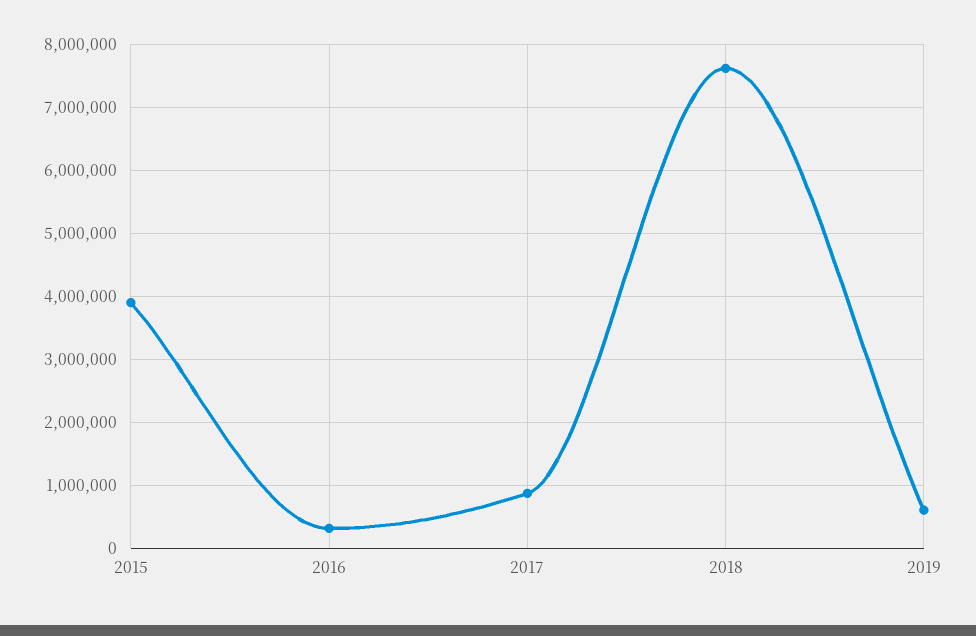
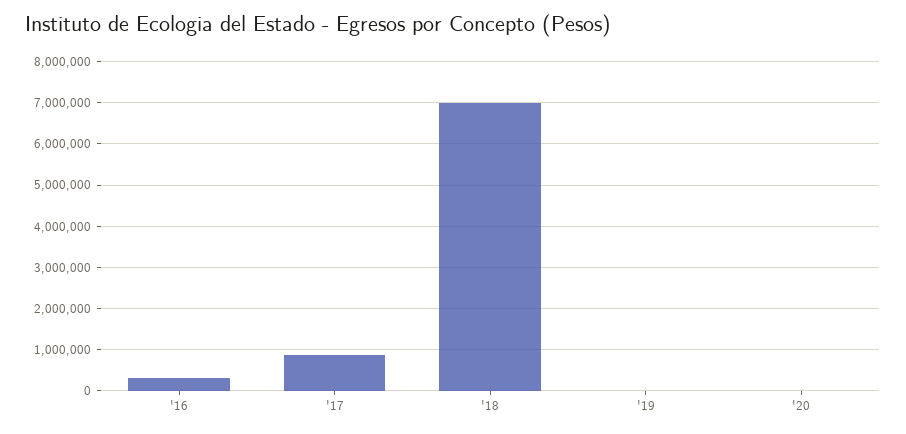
2015: 3900000 -> none
2018: 7600000 -> 7000000
2019: 600000 -> 0
'20: none -> 0

